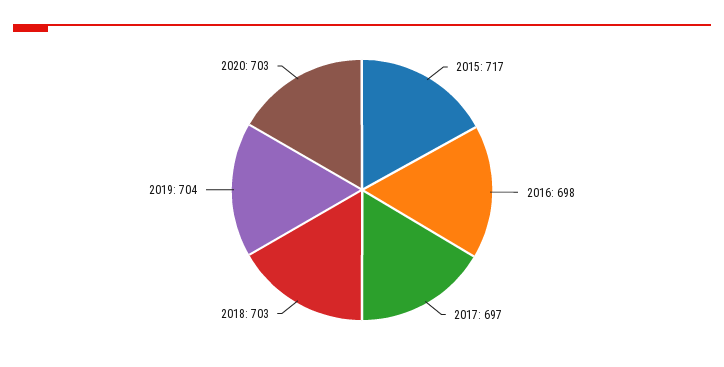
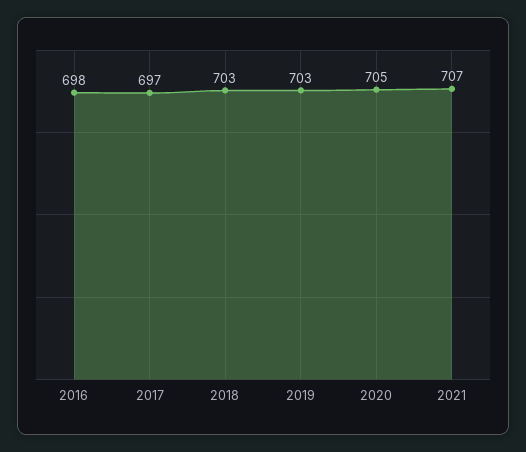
2015: 717 -> none
2019: 704 -> 703
2020: 703 -> 705
2021: none -> 707

